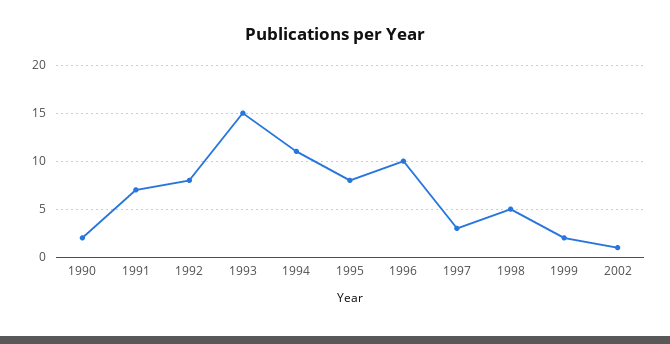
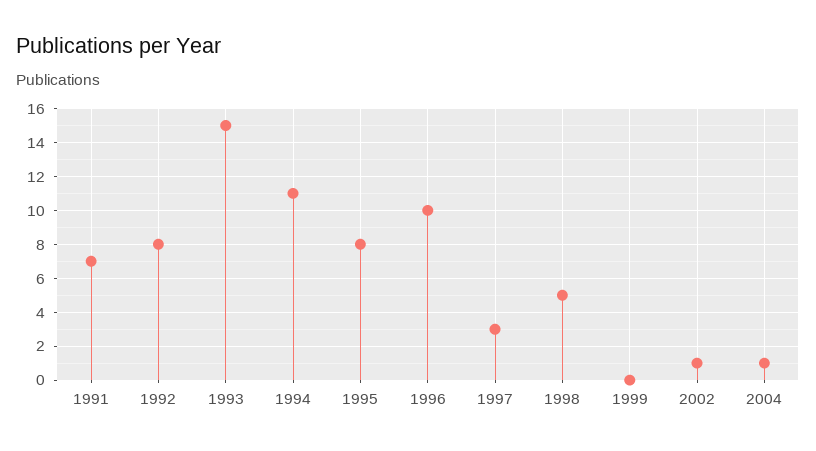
1990: 2 -> none
1999: 2 -> 0
2004: none -> 1

